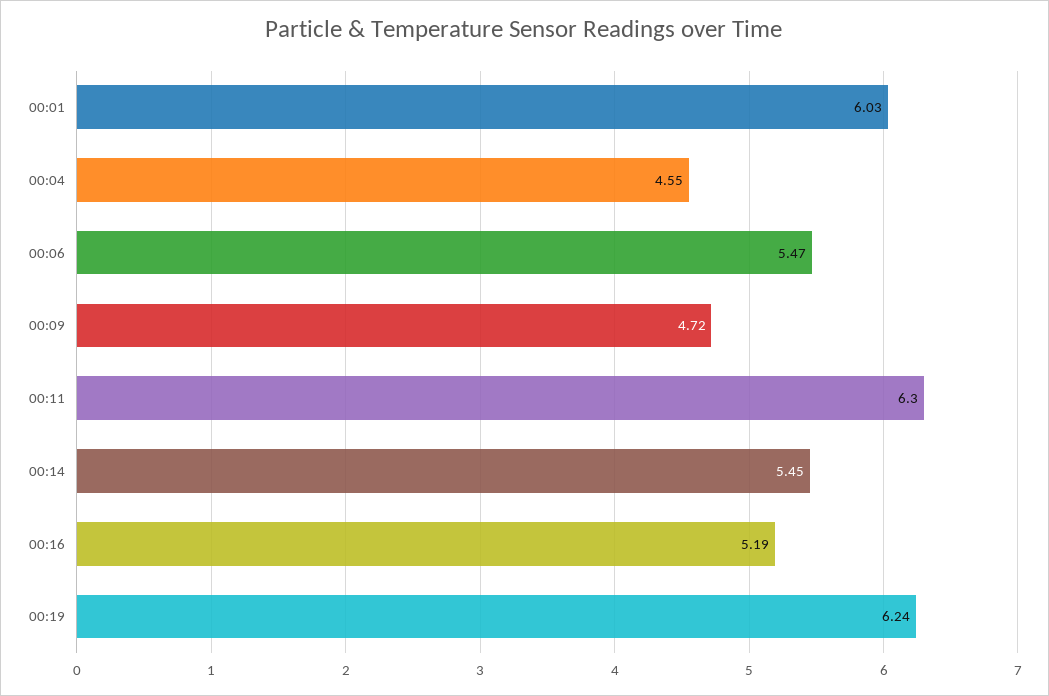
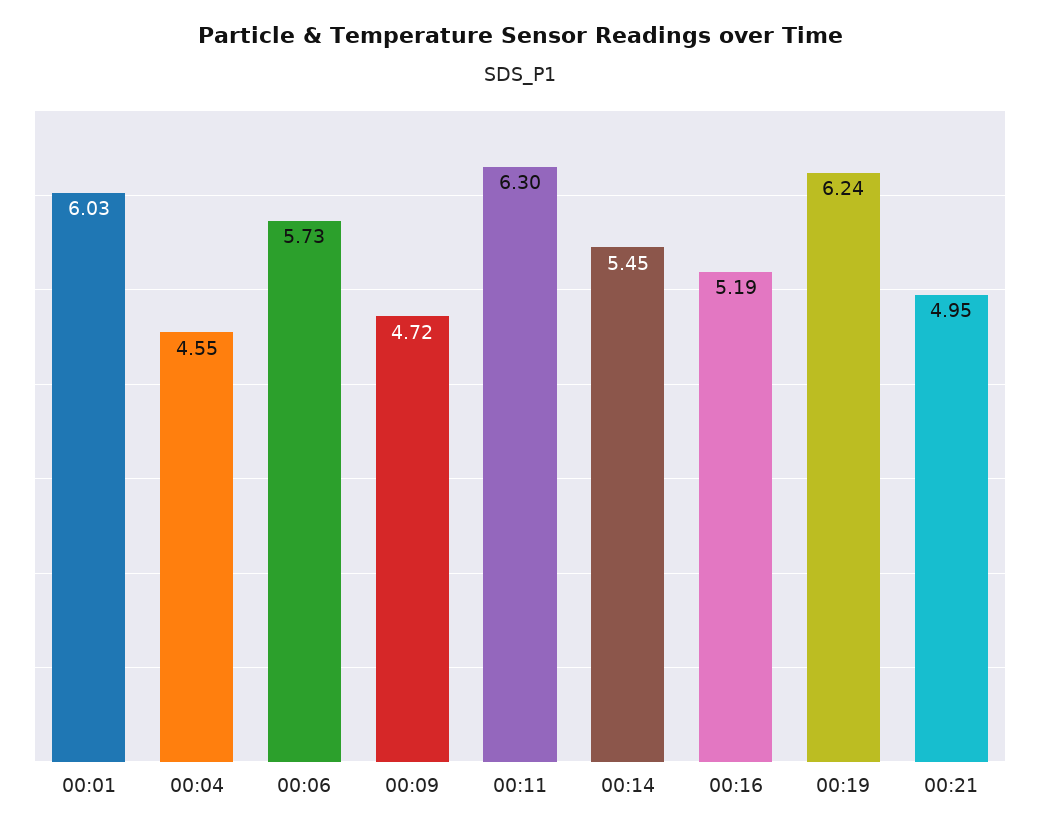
00:06: 5.47 -> 5.73
00:21: none -> 4.95

